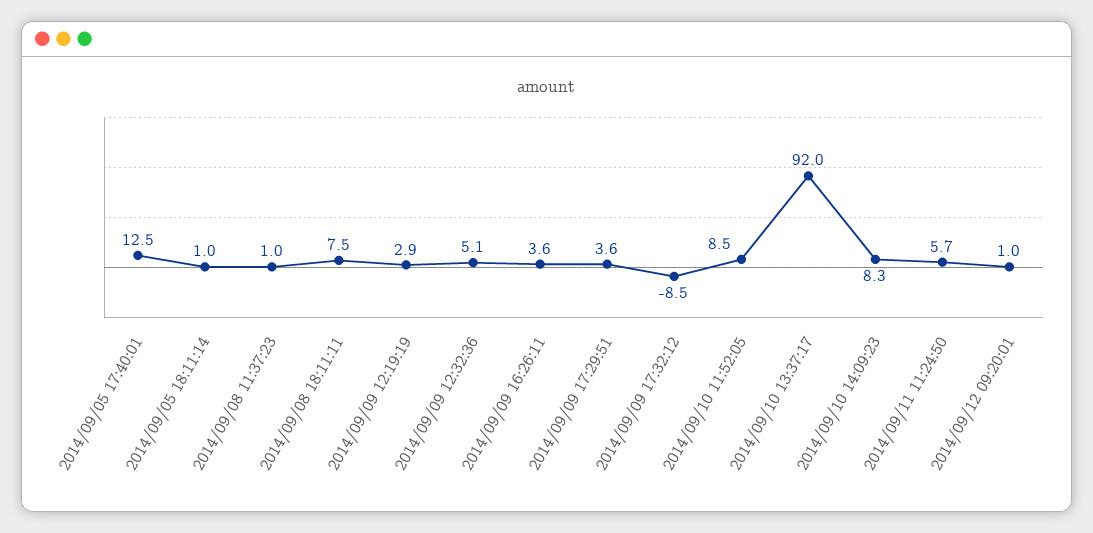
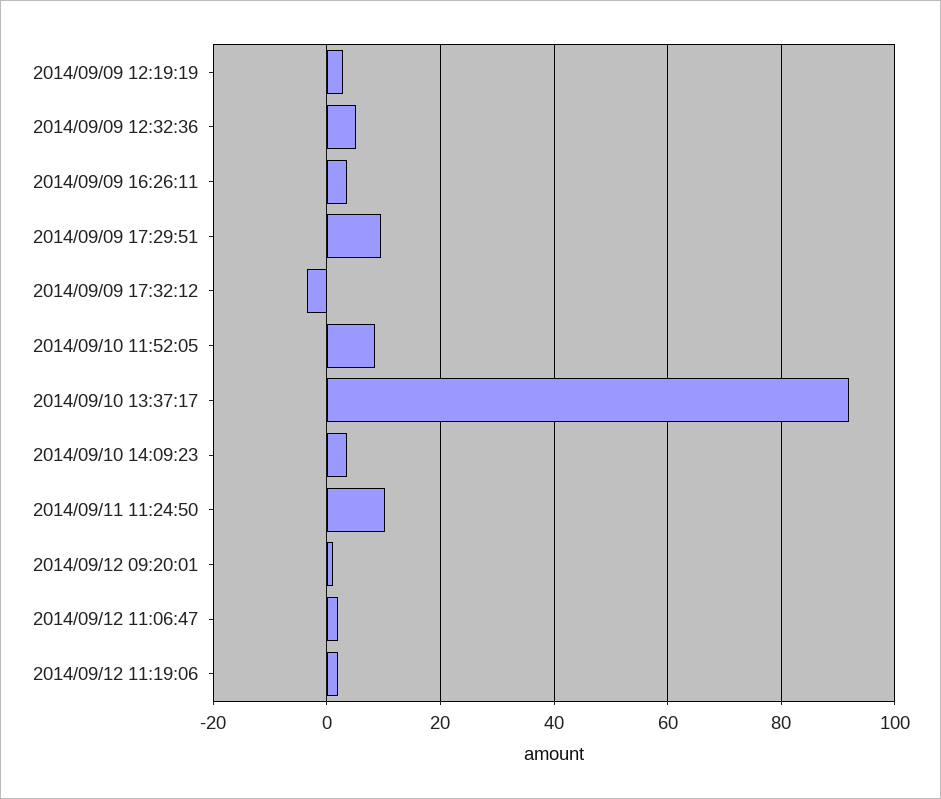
2014/09/05 17:40:01: 12.5 -> none
2014/09/05 18:11:14: 1 -> none
2014/09/08 11:37:23: 1 -> none
2014/09/08 18:11:11: 7.5 -> none
2014/09/09 17:29:51: 3.6 -> 10
2014/09/09 17:32:12: -8.5 -> -4
2014/09/10 14:09:23: 8.3 -> 4
2014/09/11 11:24:50: 5.7 -> 10
2014/09/12 11:06:47: none -> 2
2014/09/12 11:19:06: none -> 2

